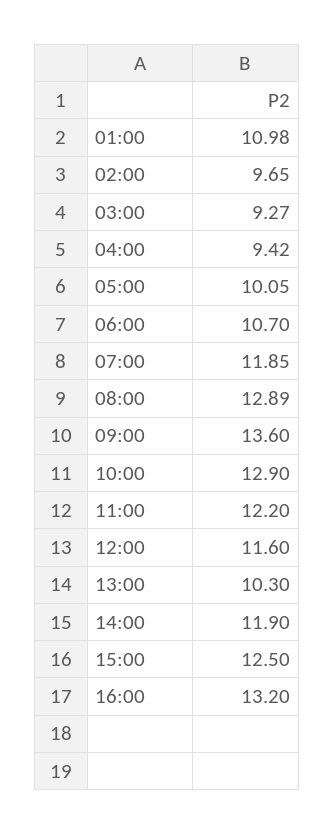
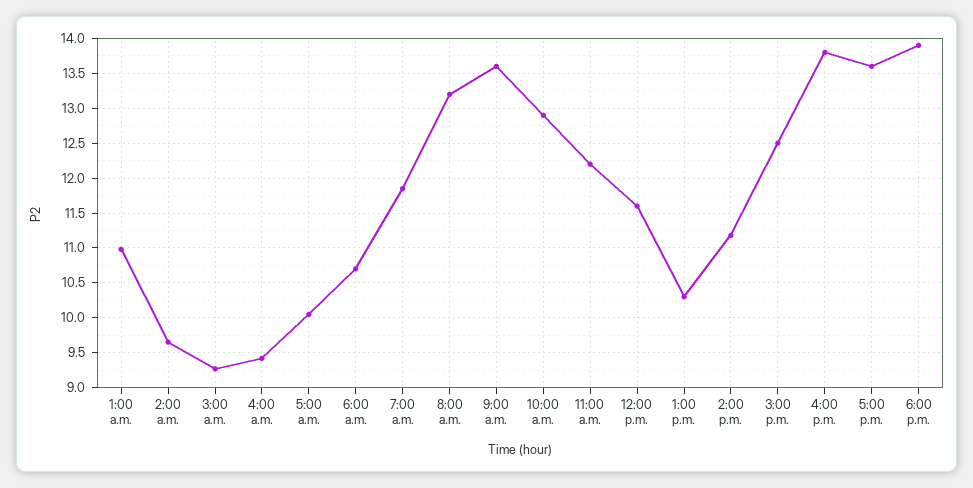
08:00: 12.89 -> 13.2
14:00: 11.9 -> 11.2
16:00: 13.2 -> 13.8
5:00 p.m.: none -> 13.6
6:00 p.m.: none -> 13.9

